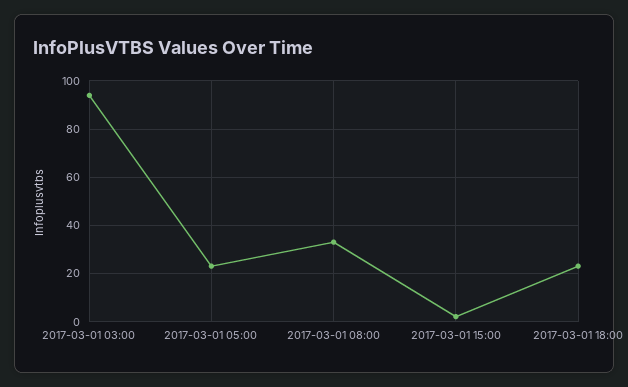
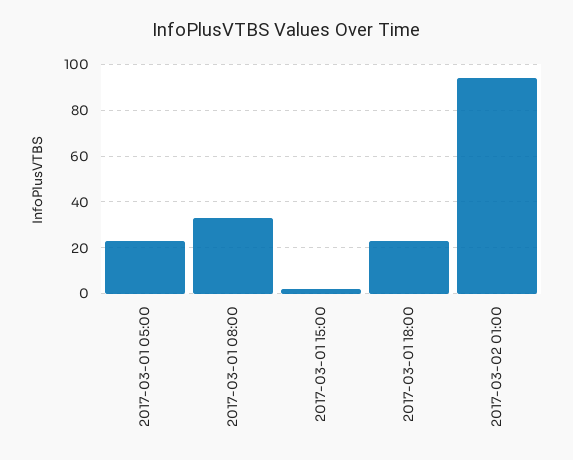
2017-03-01 03:00: 95 -> none
2017-03-02 01:00: none -> 95

